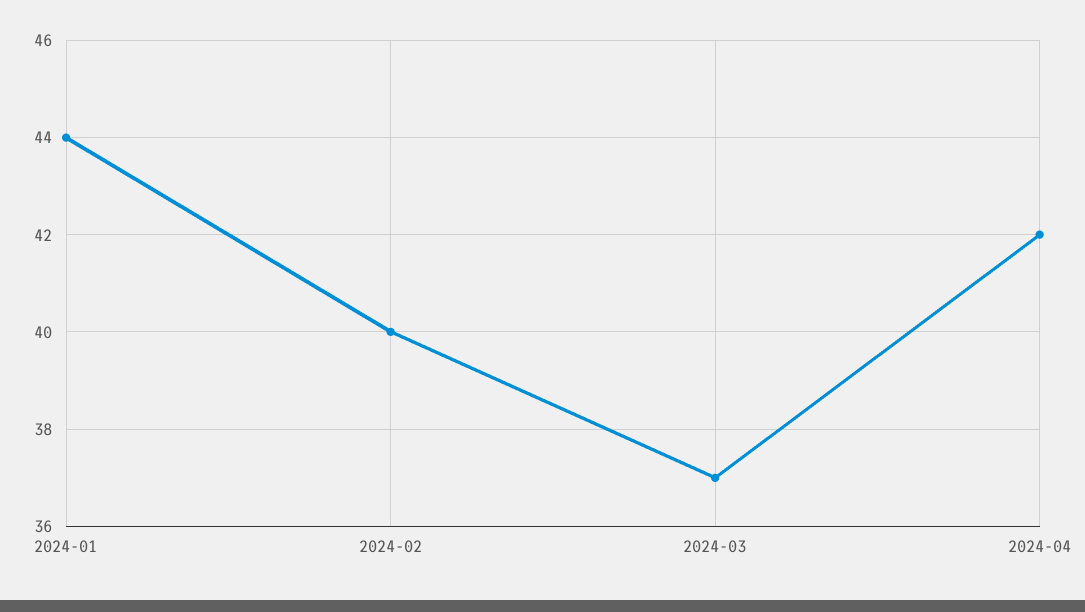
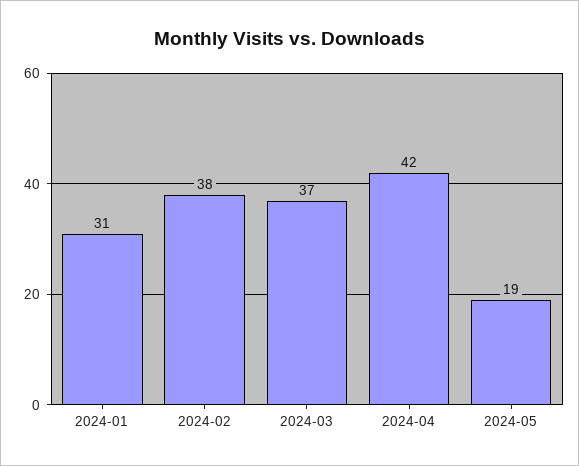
2024-01: 44 -> 31
2024-02: 40 -> 38
2024-05: none -> 19

